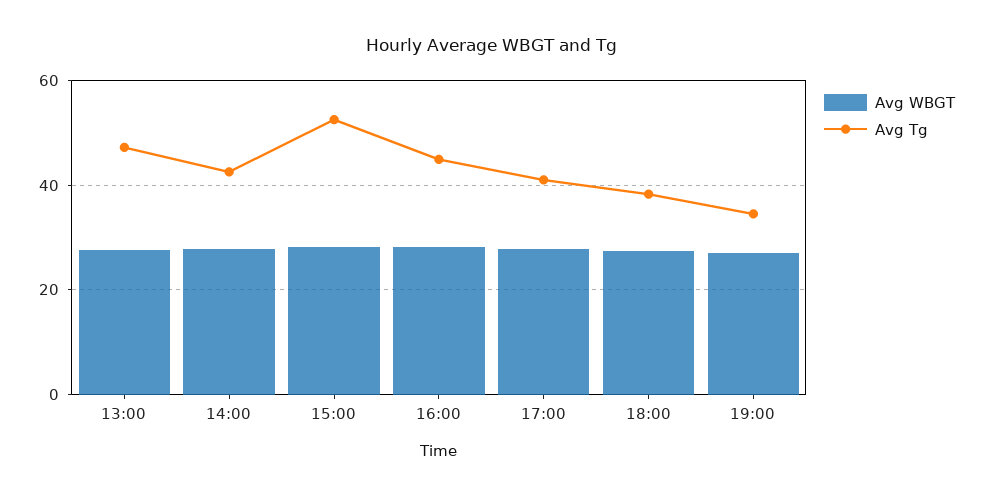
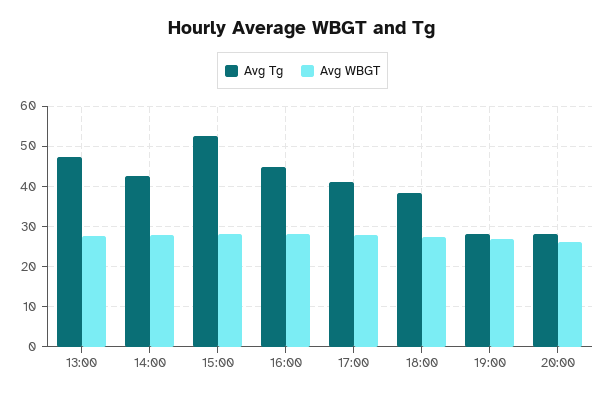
Avg Tg, 19:00: 34 -> 28
Avg Tg, 20:00: none -> 28
Avg WBGT, 20:00: none -> 26

